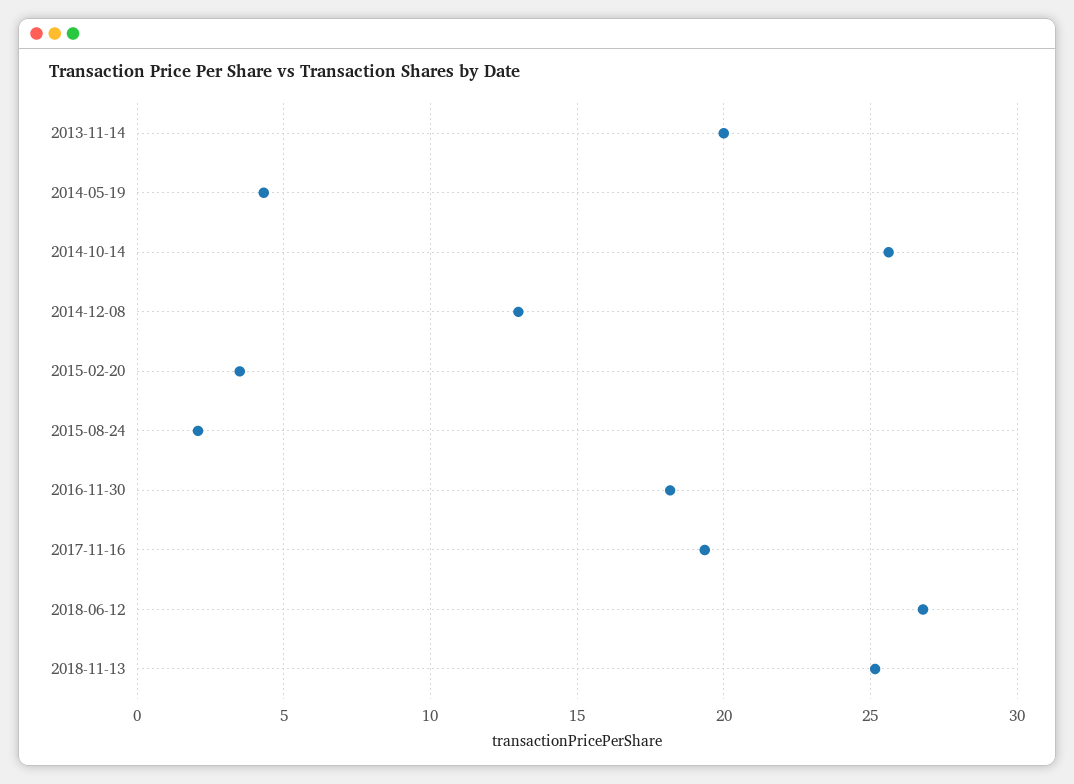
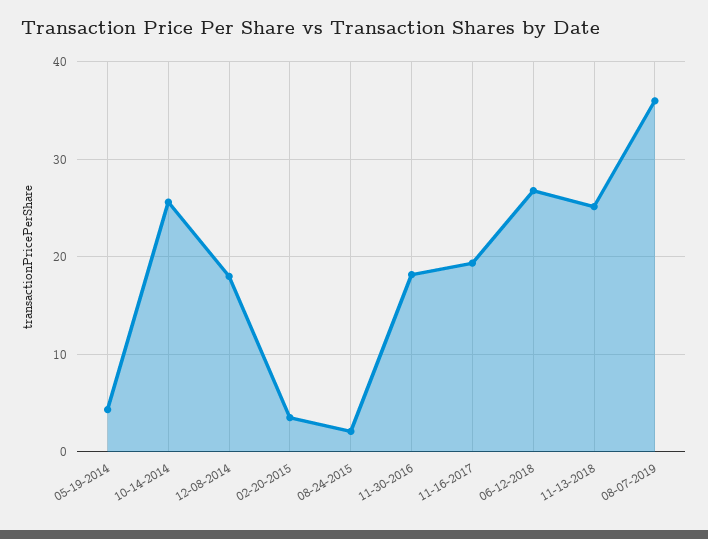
2013-11-14: 20 -> none
2014-12-08: 13 -> 18
08-07-2019: none -> 36

